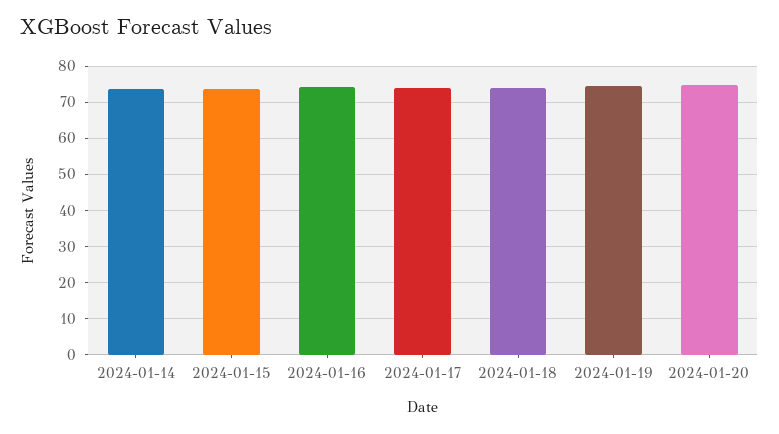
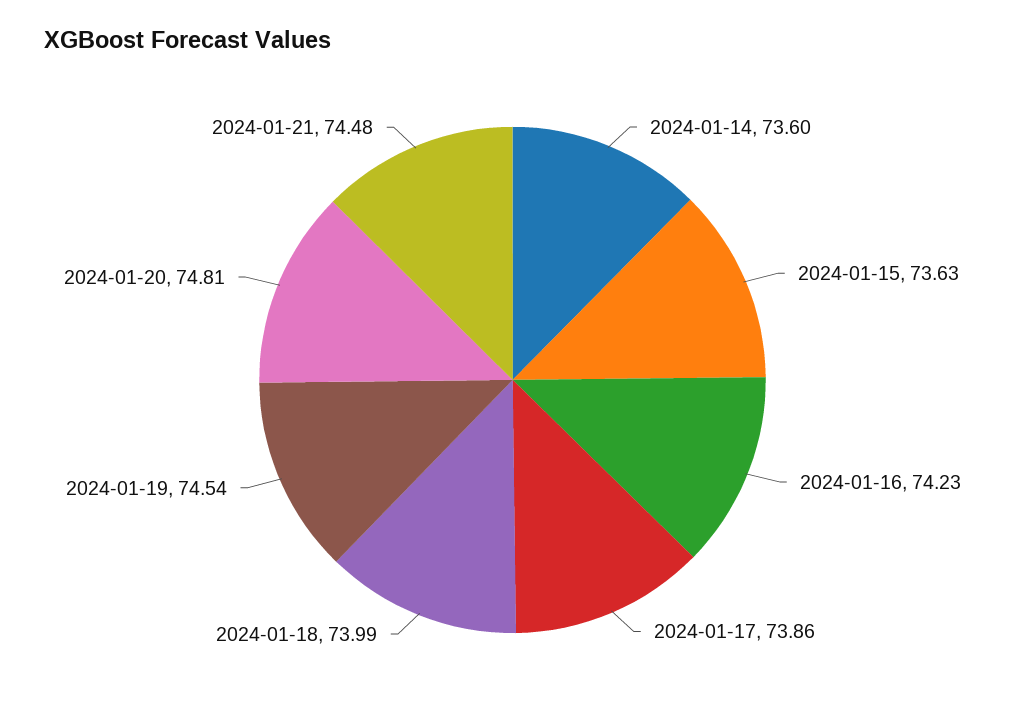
2024-01-21: none -> 74.48

